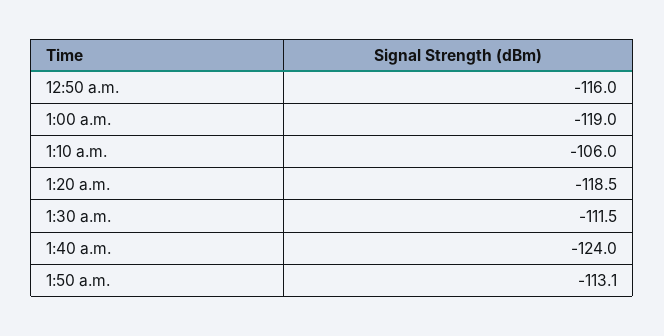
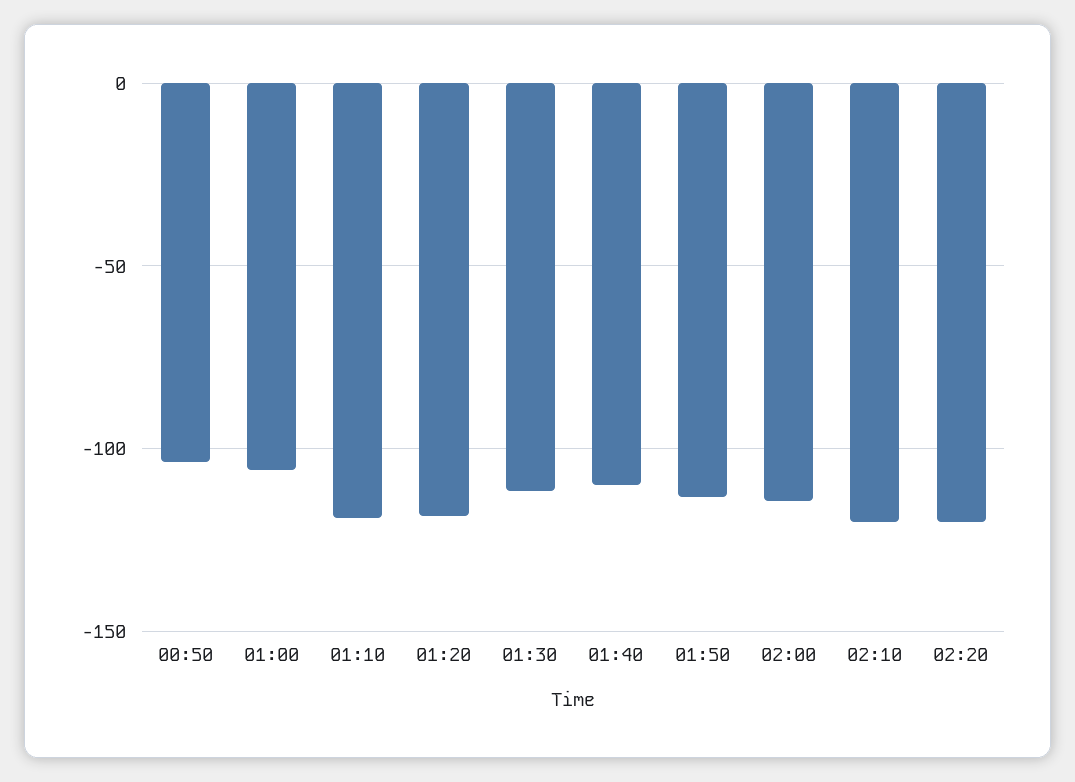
12:50 a.m.: -116 -> -105
1:00 a.m.: -119 -> -105
1:10 a.m.: -106 -> -120
1:40 a.m.: -124 -> -110
02:00: none -> -115
02:10: none -> -120
02:20: none -> -120

